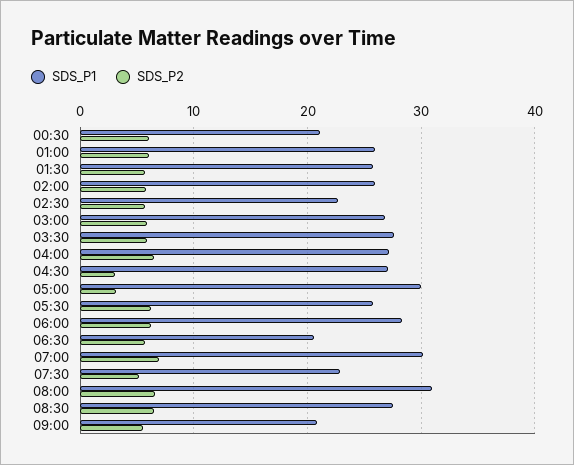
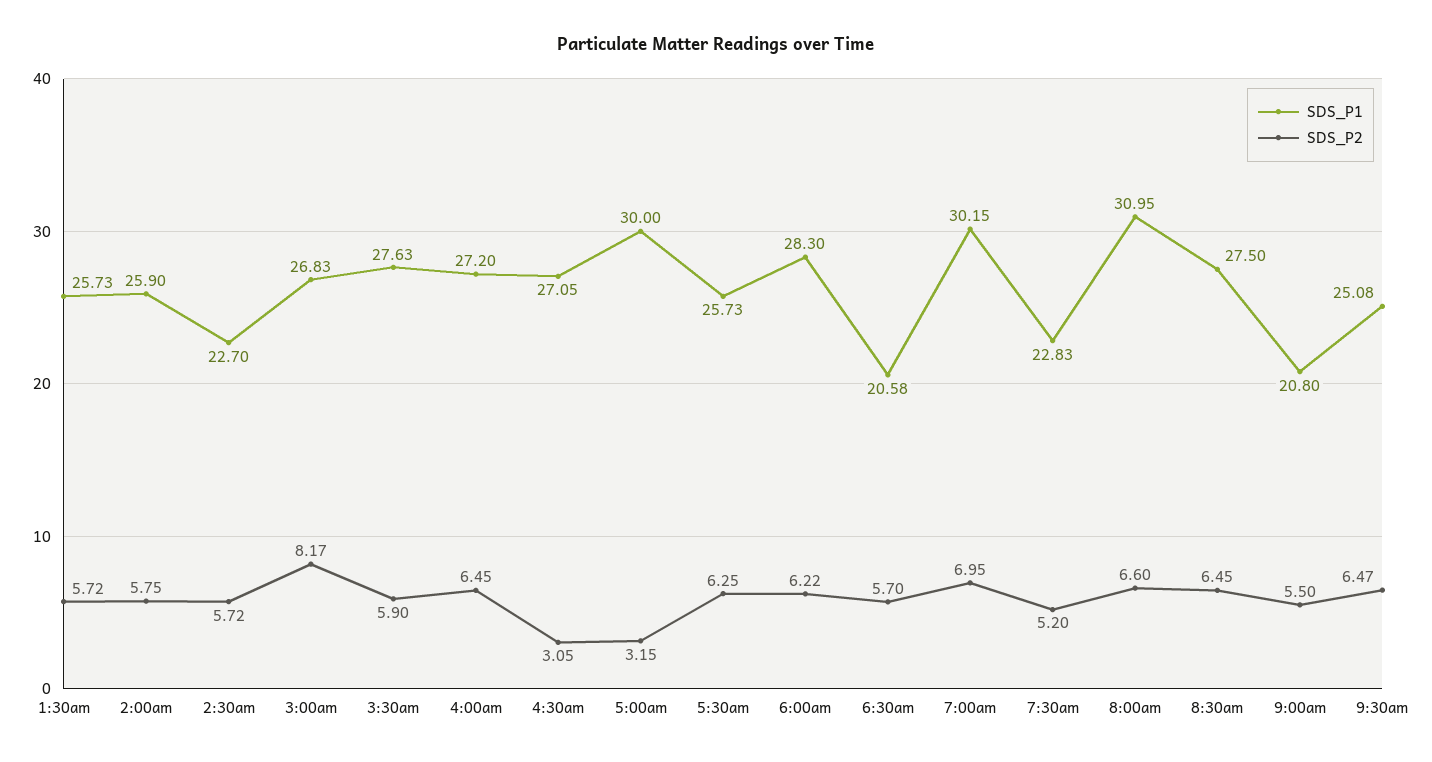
SDS_P1, 00:30: 21 -> none
SDS_P2, 00:30: 6 -> none
SDS_P1, 01:00: 26 -> none
SDS_P2, 01:00: 6 -> none
SDS_P2, 03:00: 6 -> 8.17
SDS_P1, 9:30am: none -> 25.08
SDS_P2, 9:30am: none -> 6.47

